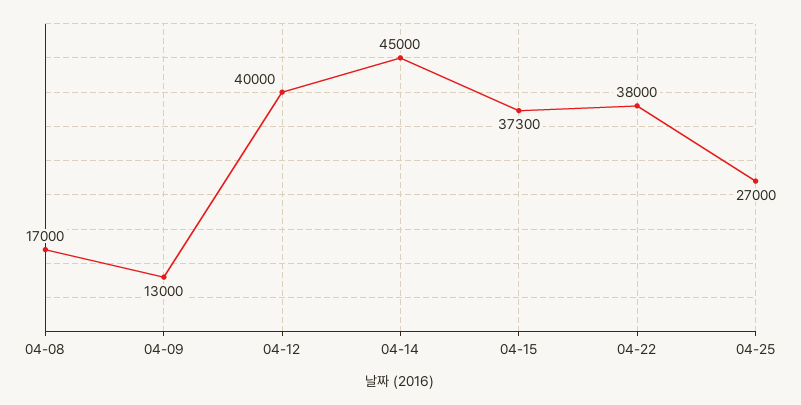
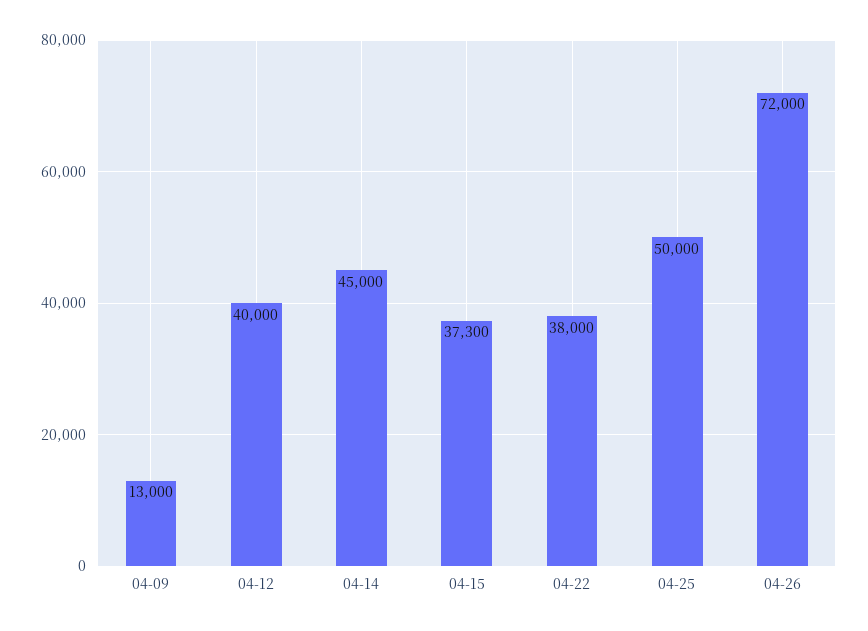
04-08: 17000 -> none
04-25: 27000 -> 50000
04-26: none -> 72000

